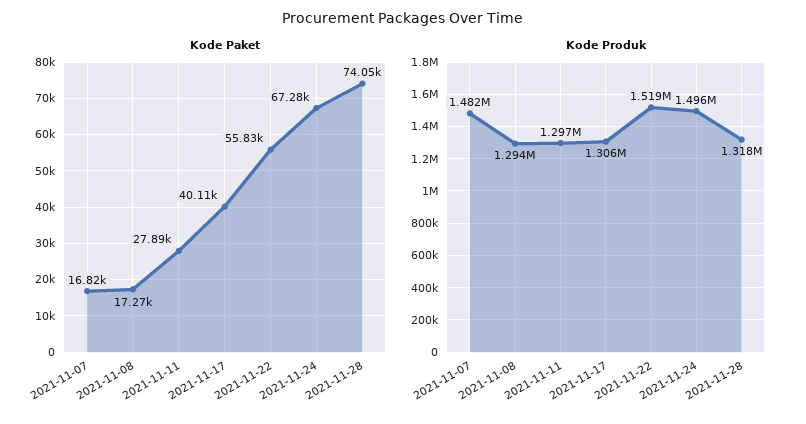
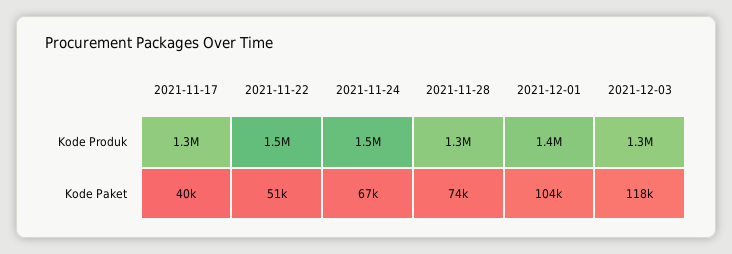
Kode Paket, 2021-11-07: 16820 -> none
Kode Paket, 2021-11-08: 17270 -> none
Kode Paket, 2021-11-11: 27890 -> none
Kode Paket, 2021-11-22: 55830 -> 51000
Kode Produk, 2021-11-07: 1482000 -> none
Kode Produk, 2021-11-08: 1294000 -> none
Kode Produk, 2021-11-11: 1297000 -> none
Kode Produk, 2021-12-01: none -> 1400000
Kode Produk, 2021-12-03: none -> 1300000
Kode Paket, 2021-12-01: none -> 104000
Kode Paket, 2021-12-03: none -> 118000

